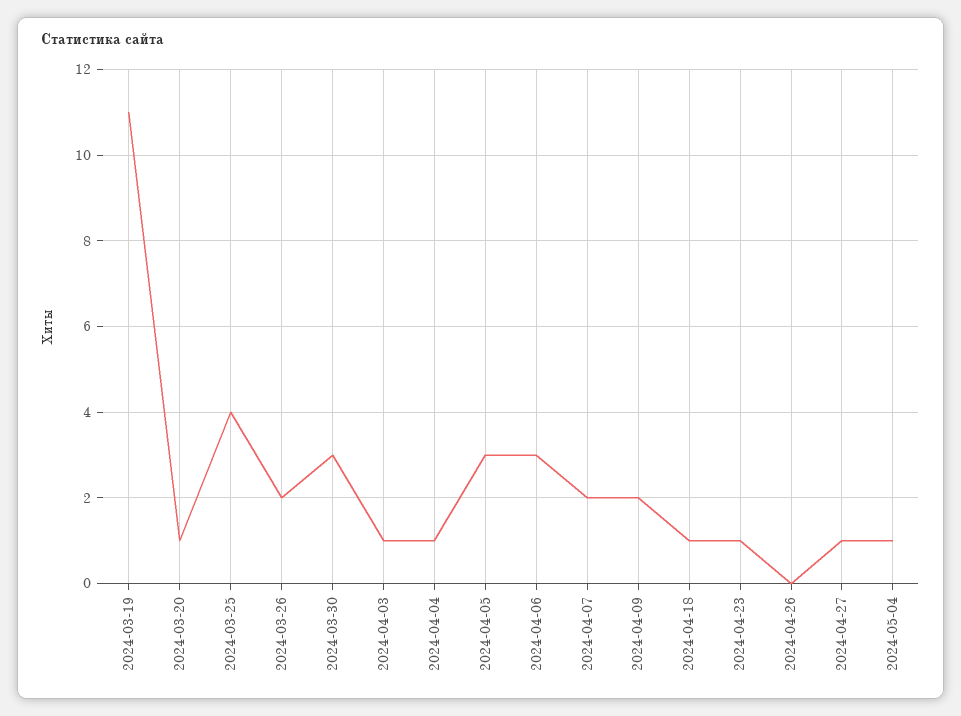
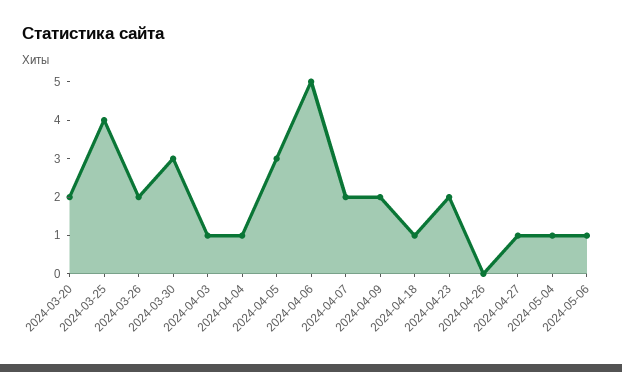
2024-03-19: 11 -> none
2024-03-20: 1 -> 2
2024-04-06: 3 -> 5
2024-04-23: 1 -> 2
2024-05-06: none -> 1

